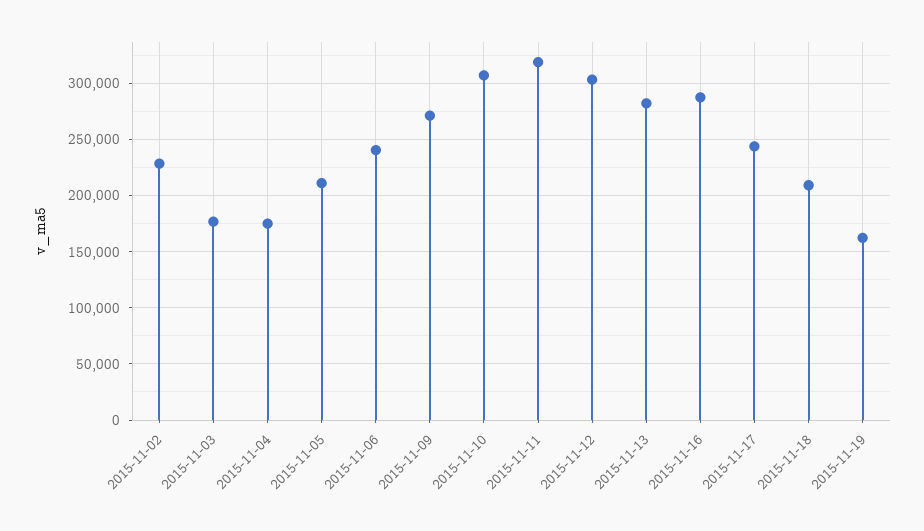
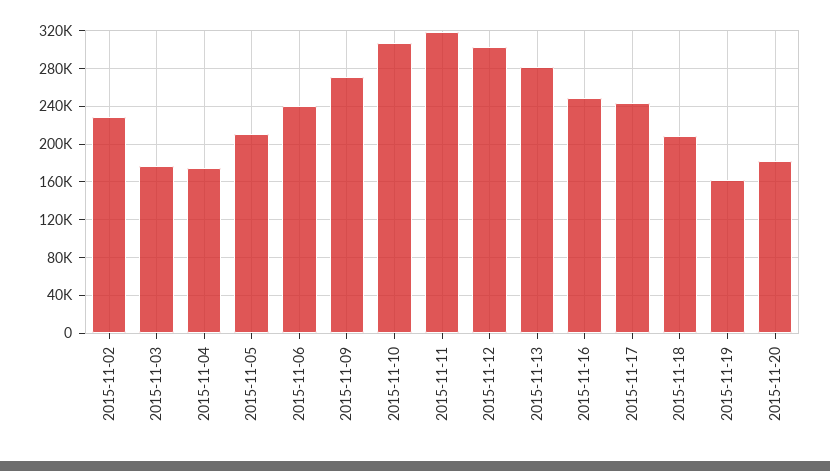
2015-11-16: 290000 -> 250000
2015-11-20: none -> 180000

